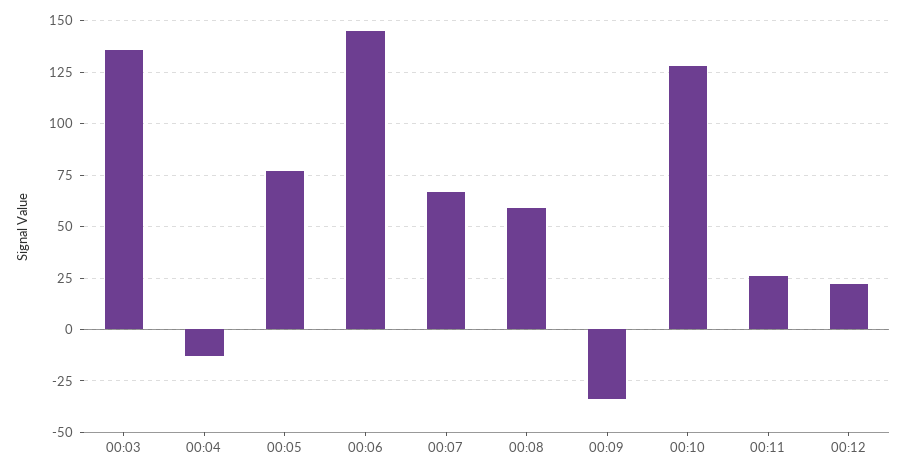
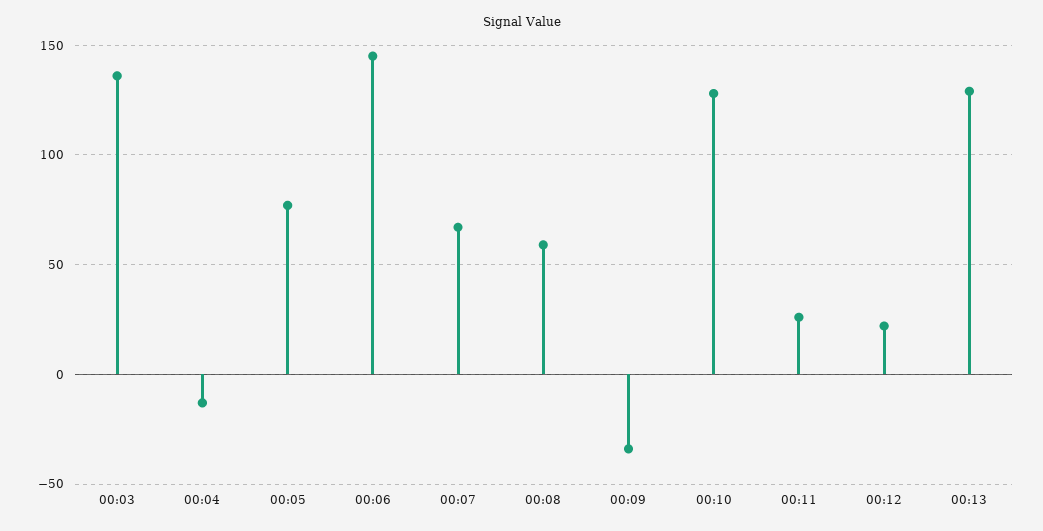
00:13: none -> 130

